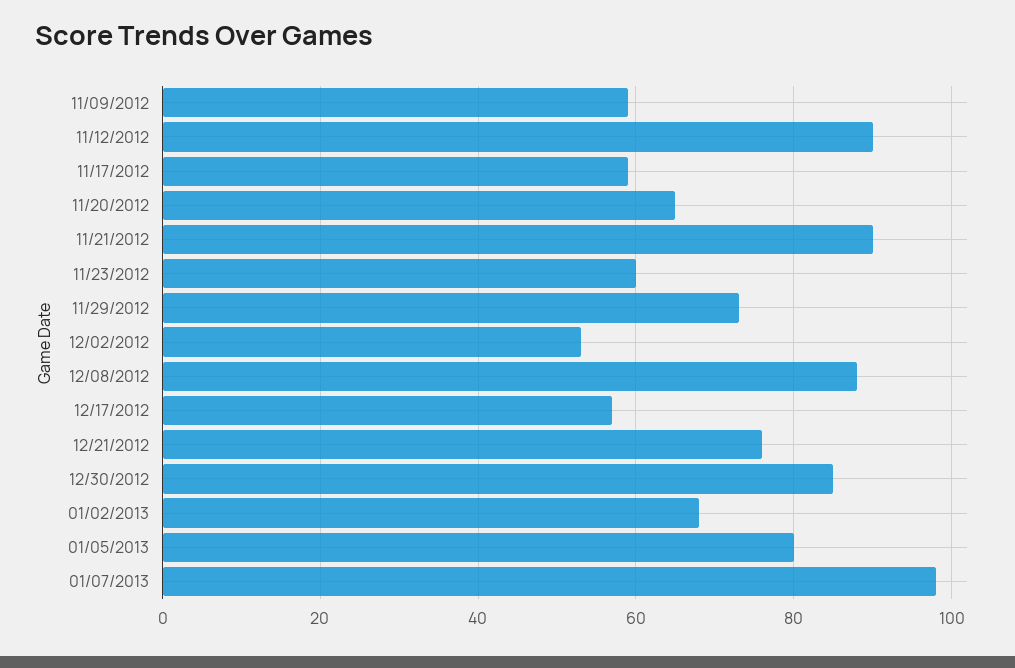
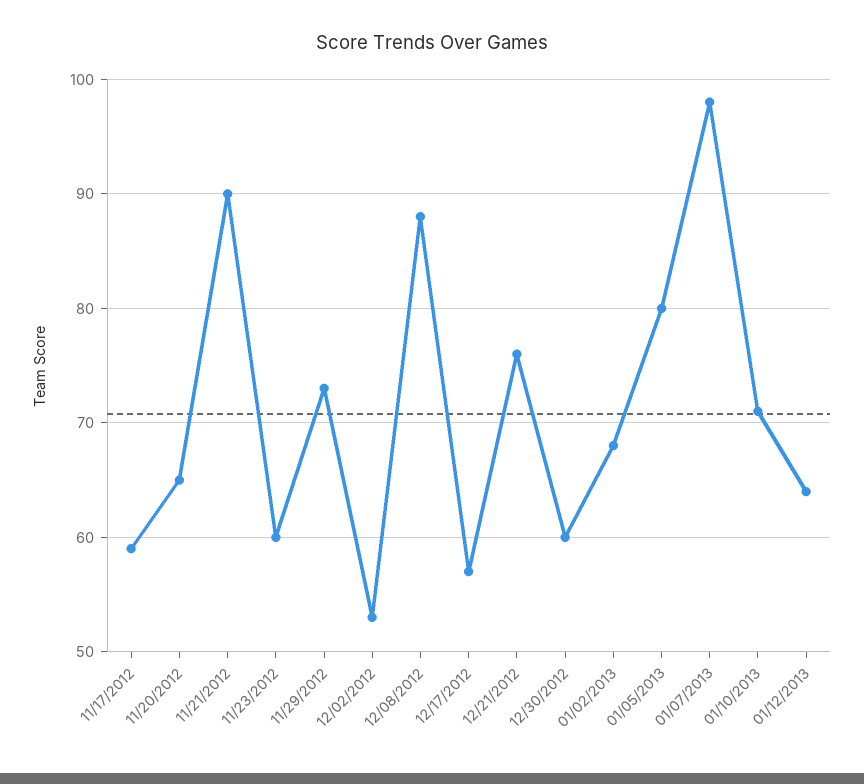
11/09/2012: 60 -> none
11/12/2012: 90 -> none
12/30/2012: 85 -> 60
01/10/2013: none -> 71
01/12/2013: none -> 64

